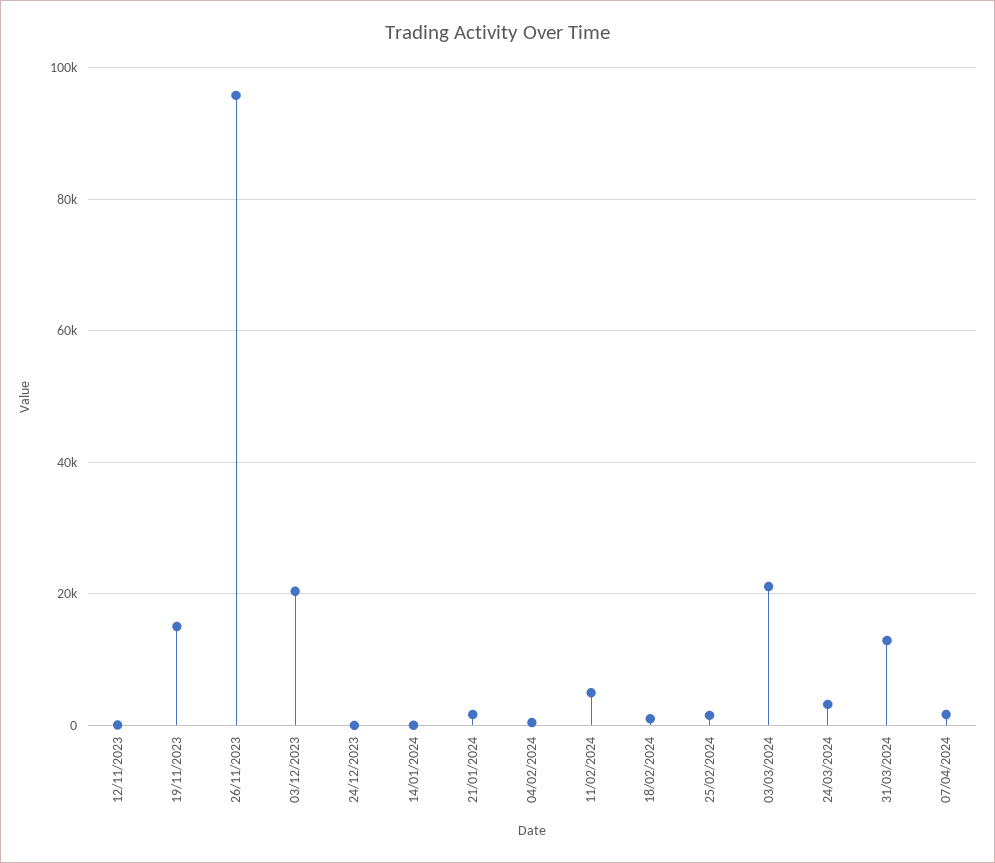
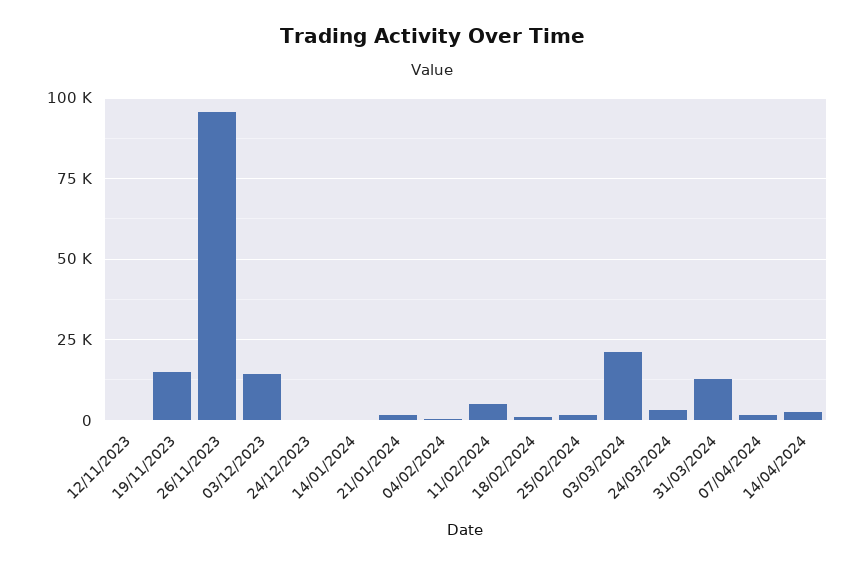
03/12/2023: 20000 -> 15000
14/04/2024: none -> 2500

